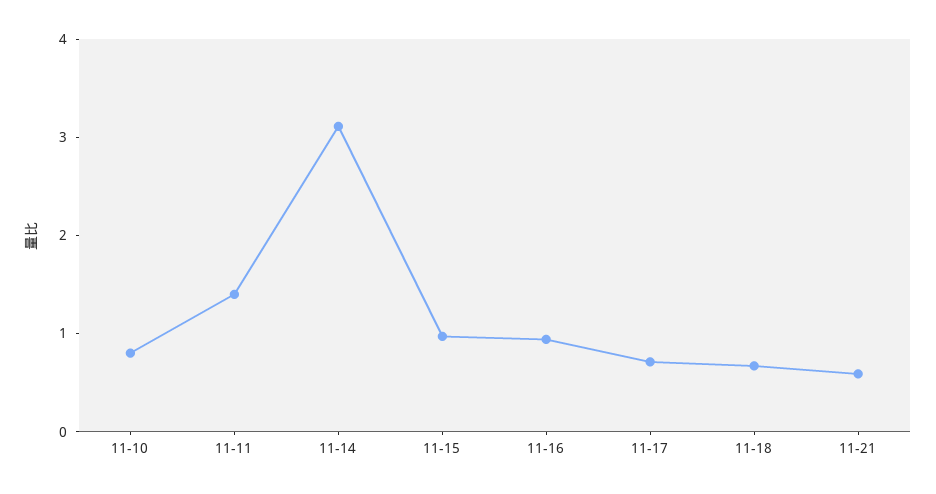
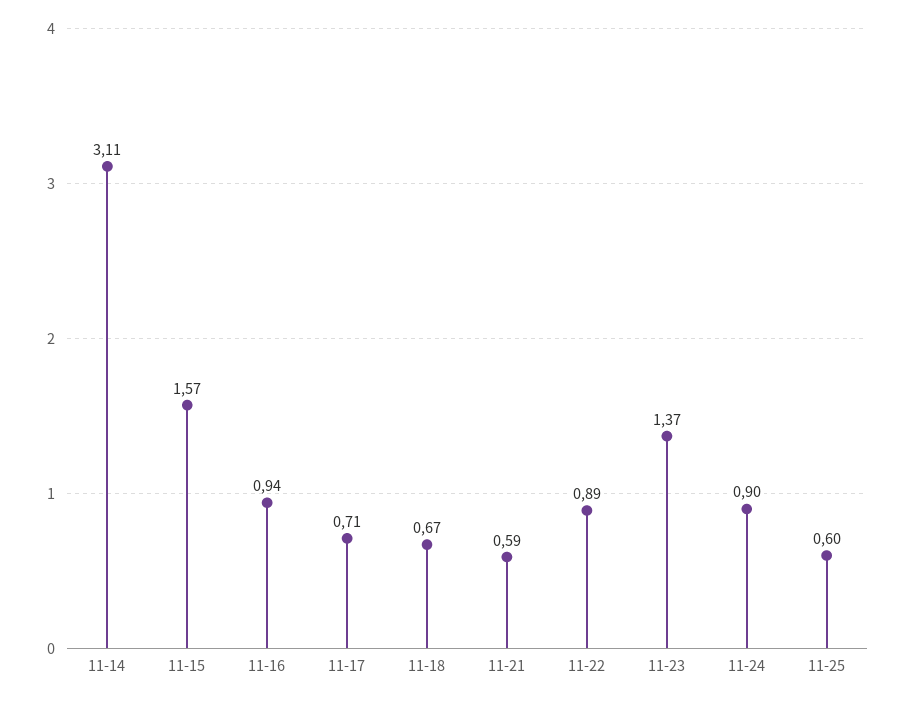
11-10: 0.8 -> none
11-11: 1.4 -> none
11-15: 1 -> 1.57
11-22: none -> 0.89
11-23: none -> 1.37
11-24: none -> 0.9
11-25: none -> 0.6

